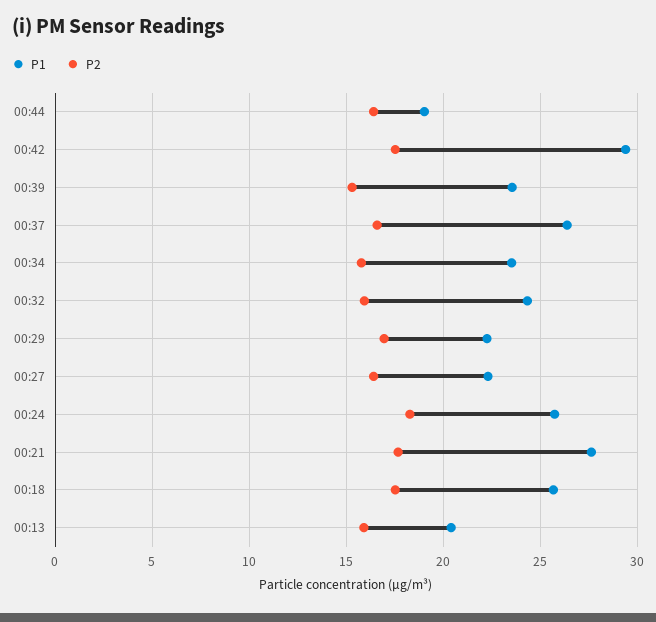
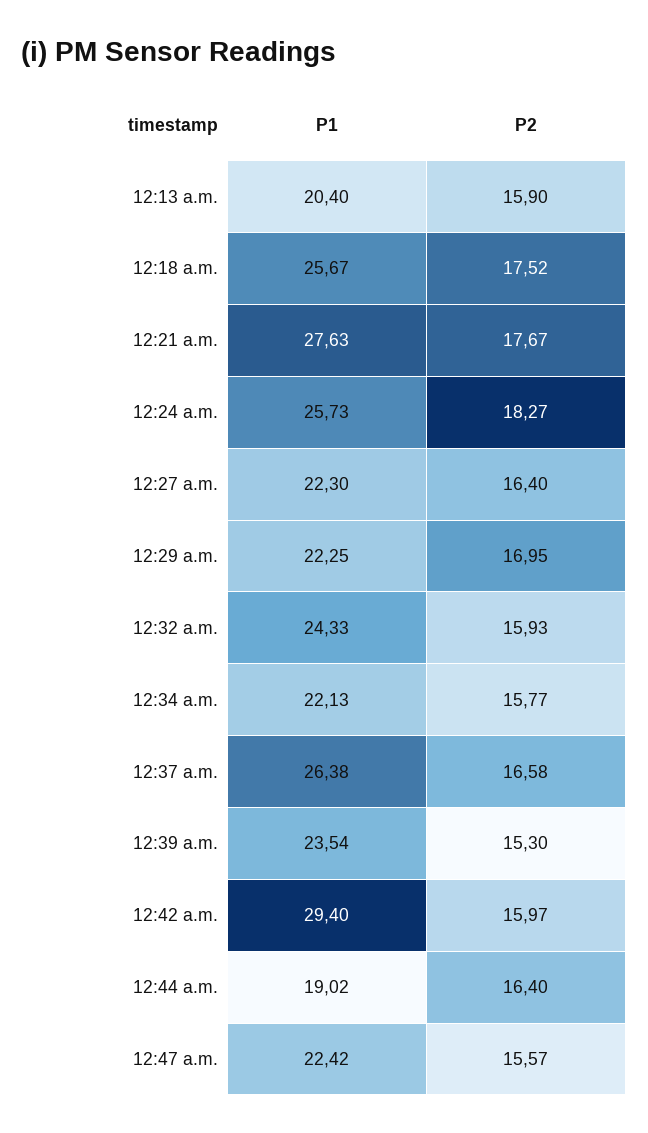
P2, 00:42: 17.5 -> 15.97
P1, 00:34: 23.5 -> 22.13
P1, 12:47 a.m.: none -> 22.42
P2, 12:47 a.m.: none -> 15.57

